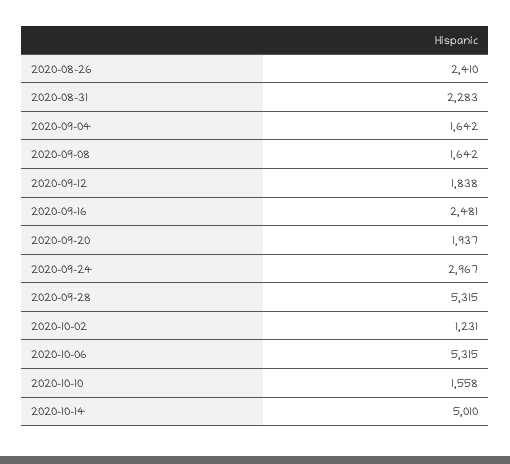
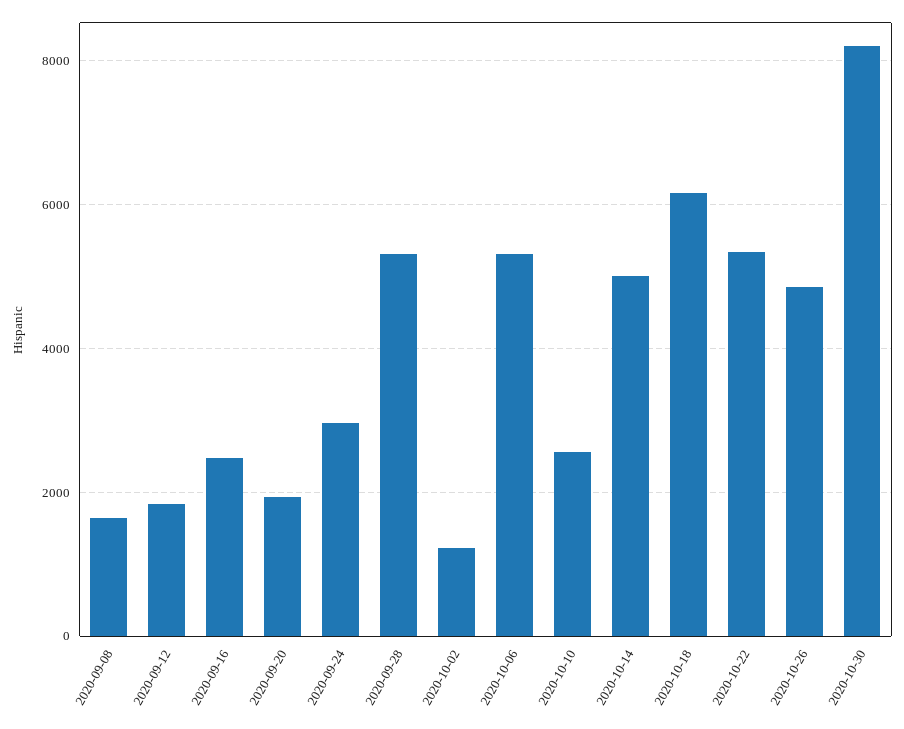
2020-08-26: 2410 -> none
2020-08-31: 2283 -> none
2020-09-04: 1642 -> none
2020-10-10: 1558 -> 2600
2020-10-18: none -> 6200
2020-10-22: none -> 5400
2020-10-26: none -> 4800
2020-10-30: none -> 8200

